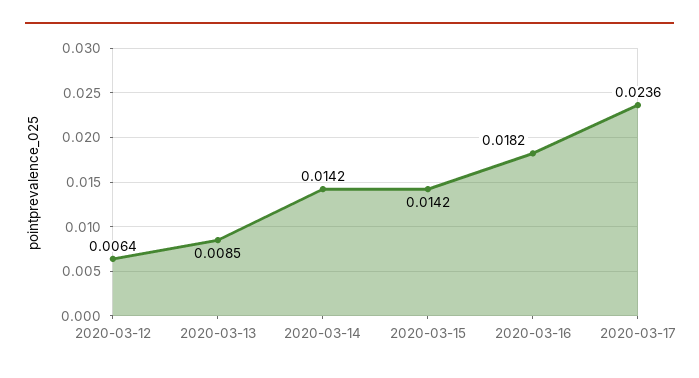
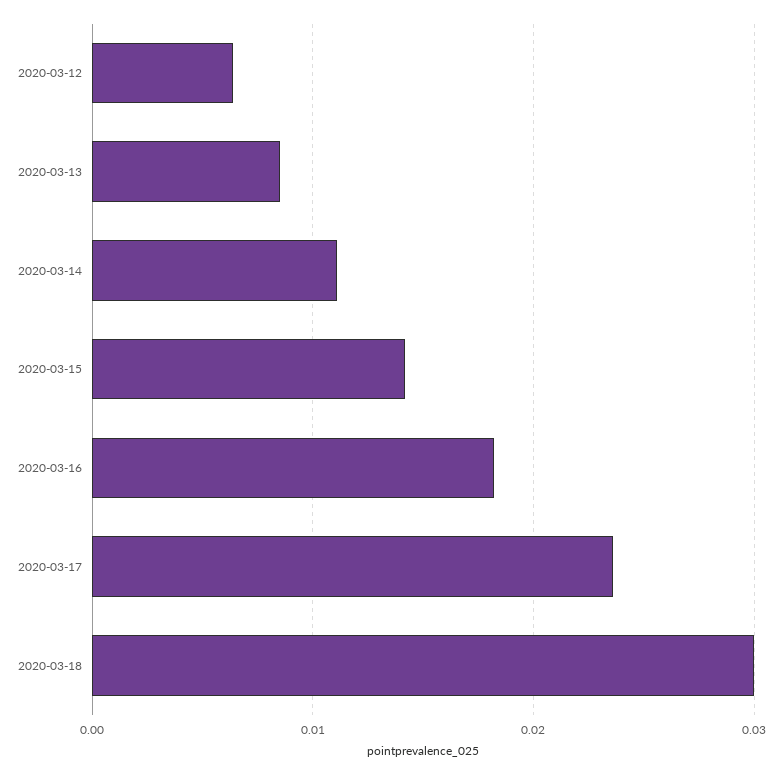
2020-03-14: 0.0142 -> 0.011
2020-03-18: none -> 0.03

